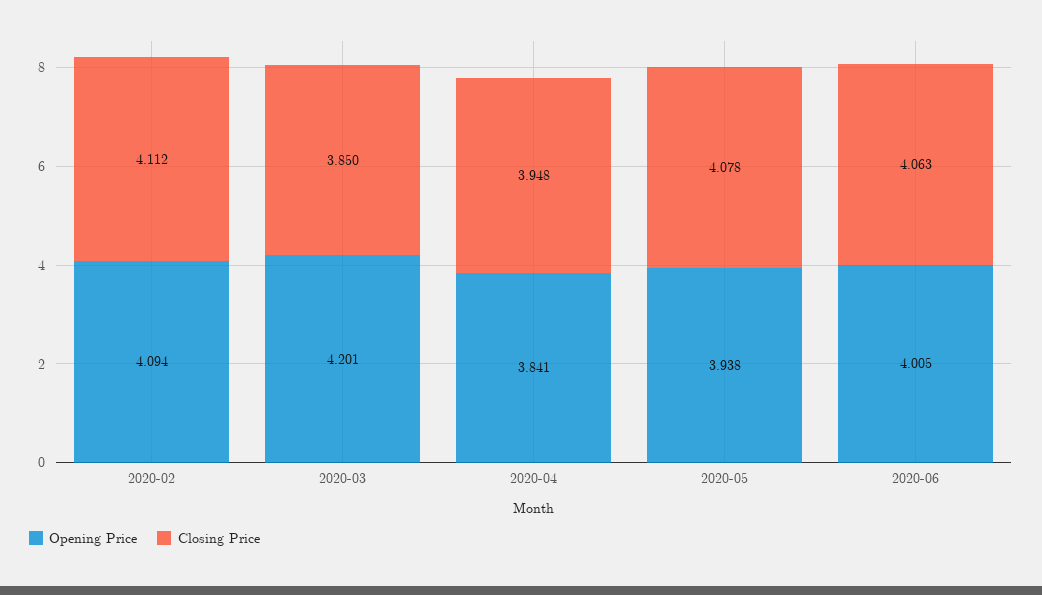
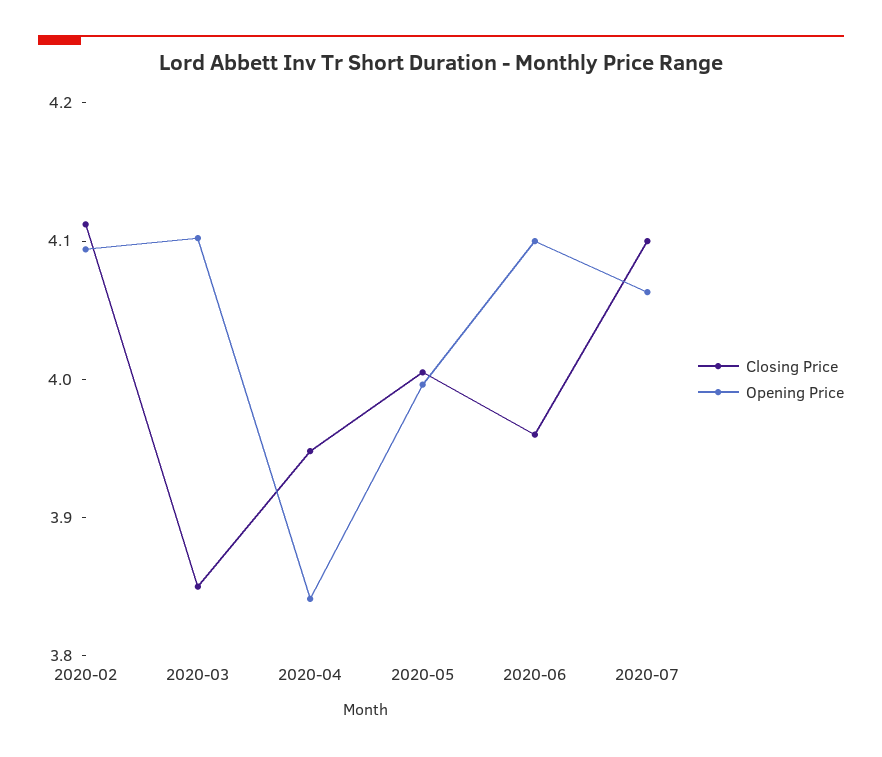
Opening Price, 2020-03: 4.201 -> 4.1
Opening Price, 2020-05: 3.938 -> 4
Closing Price, 2020-05: 4.078 -> 4
Opening Price, 2020-06: 4.005 -> 4.1
Closing Price, 2020-06: 4.063 -> 3.96
Closing Price, 2020-07: none -> 4.1
Opening Price, 2020-07: none -> 4.06

